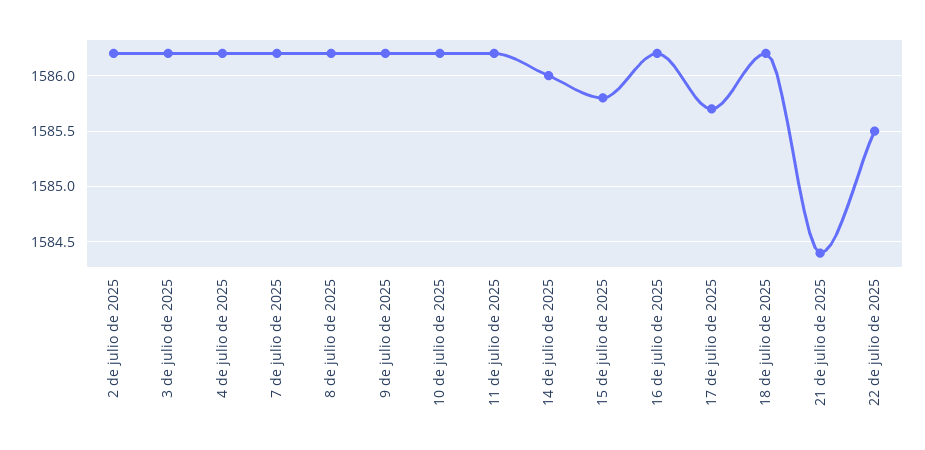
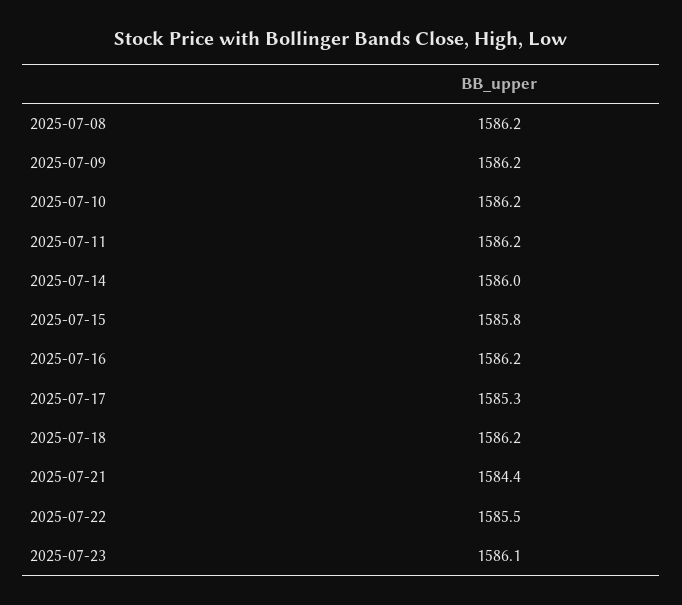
2 de julio de 2025: 1586.2 -> none
3 de julio de 2025: 1586.2 -> none
4 de julio de 2025: 1586.2 -> none
7 de julio de 2025: 1586.2 -> none
17 de julio de 2025: 1585.7 -> 1585.3
2025-07-23: none -> 1586.1

